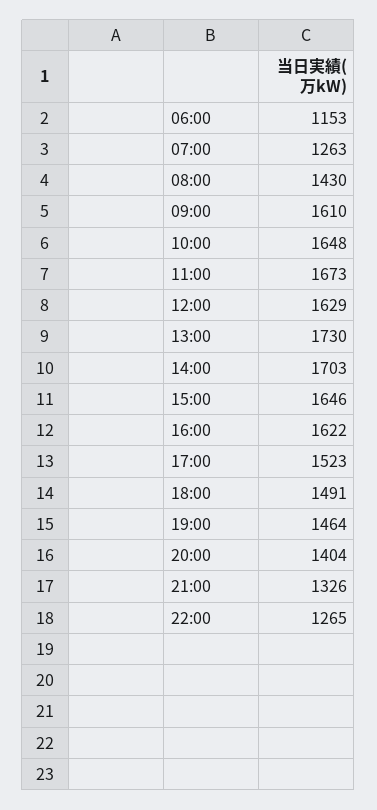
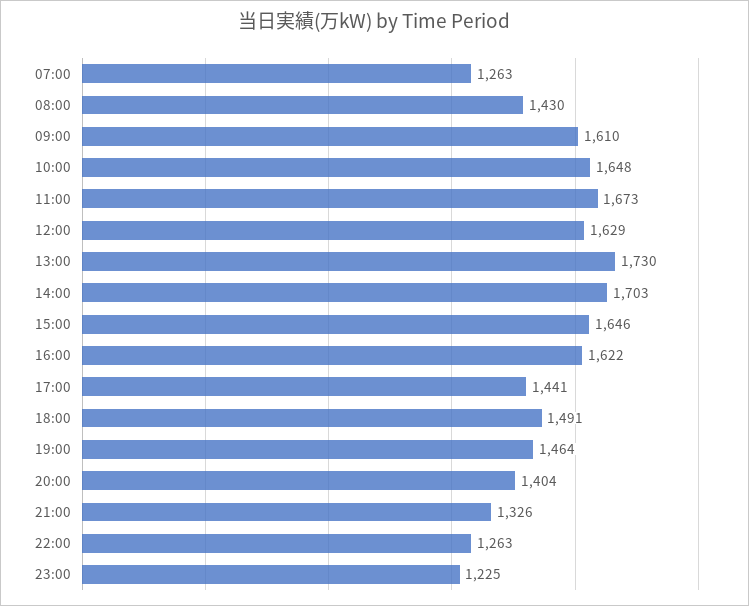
06:00: 1153 -> none
17:00: 1523 -> 1441
22:00: 1265 -> 1263
23:00: none -> 1225

